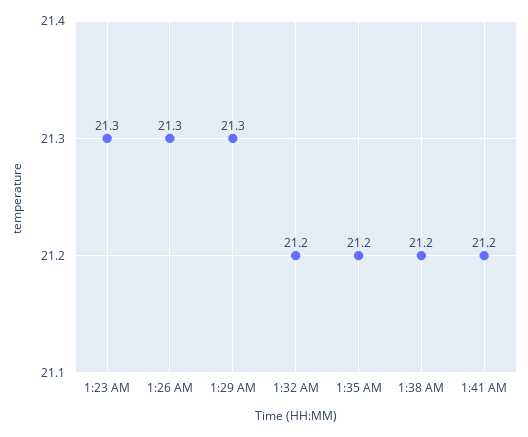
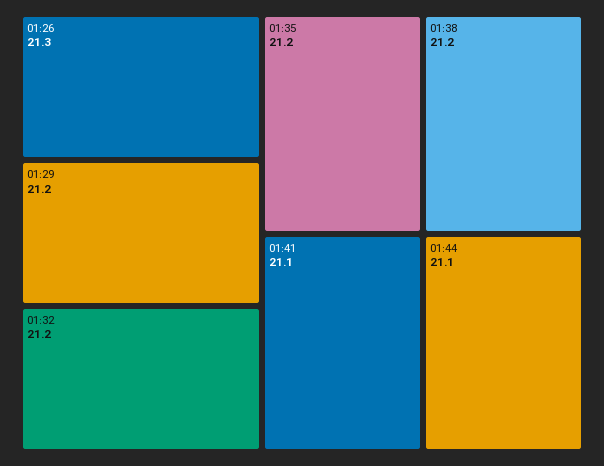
1:23 AM: 21.3 -> none
1:29 AM: 21.3 -> 21.2
1:41 AM: 21.2 -> 21.1
01:44: none -> 21.1

